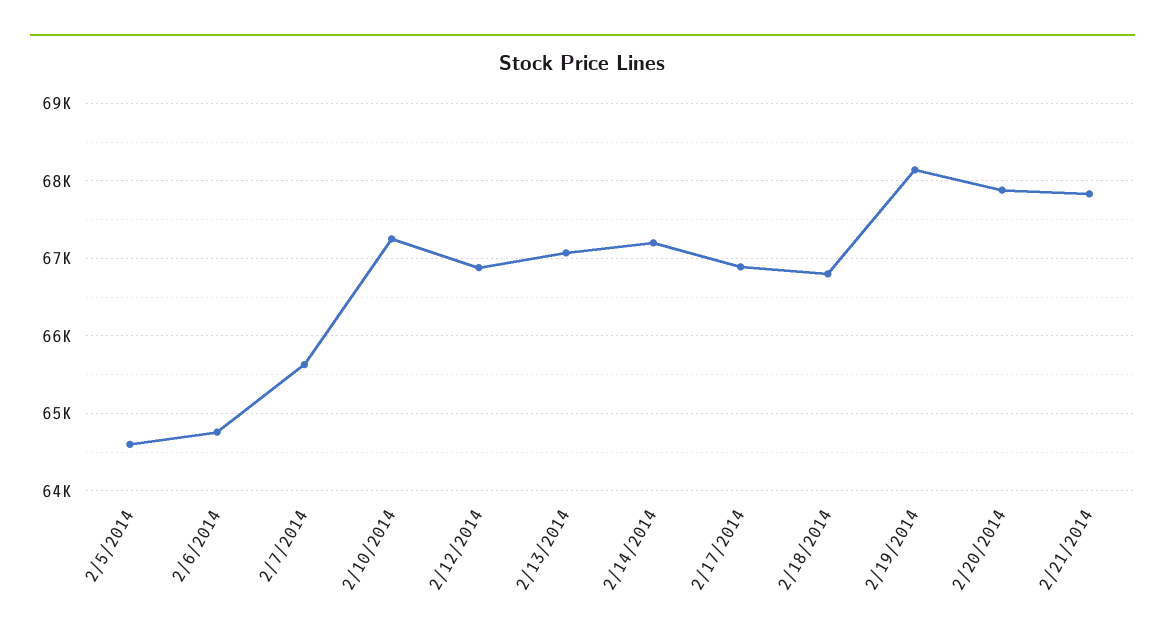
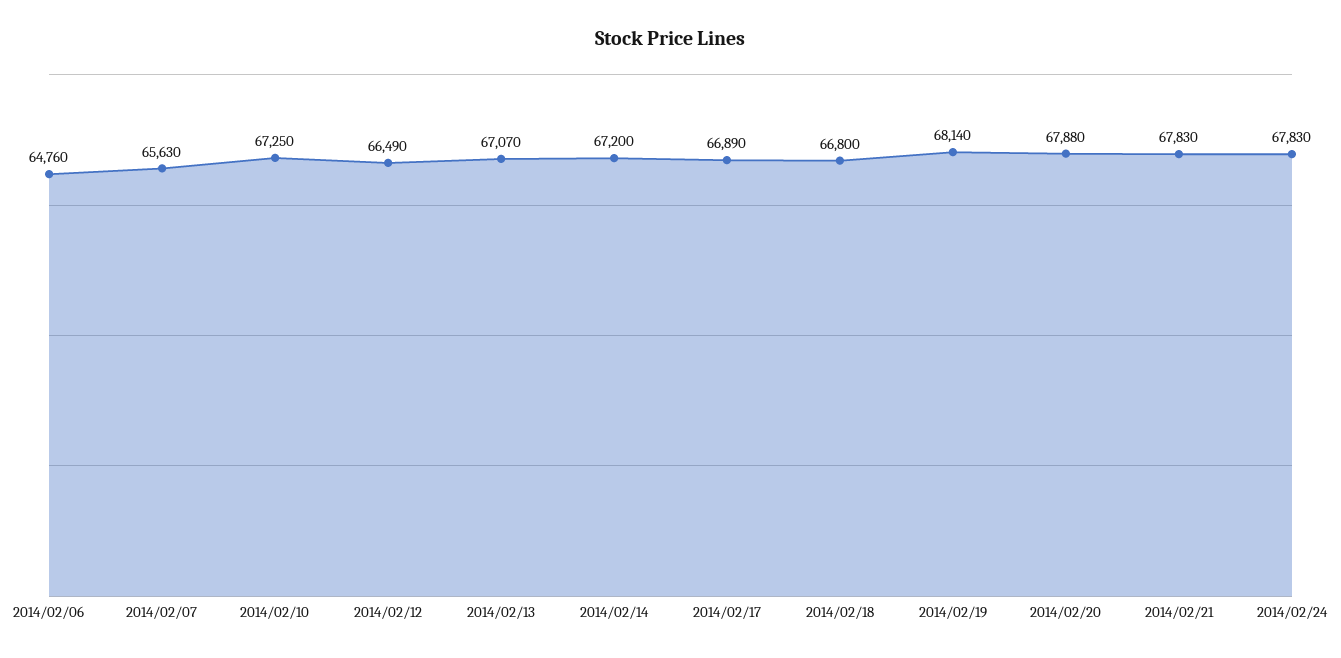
2/5/2014: 64600 -> none
2/12/2014: 66900 -> 66490
2014/02/24: none -> 67830

